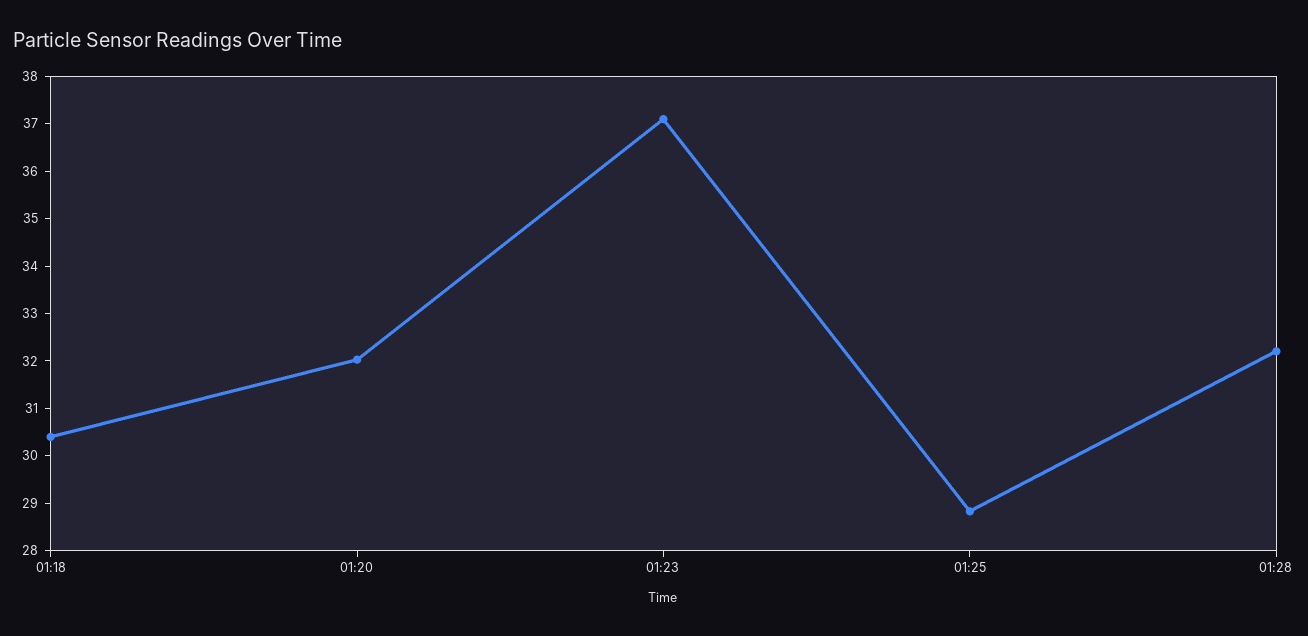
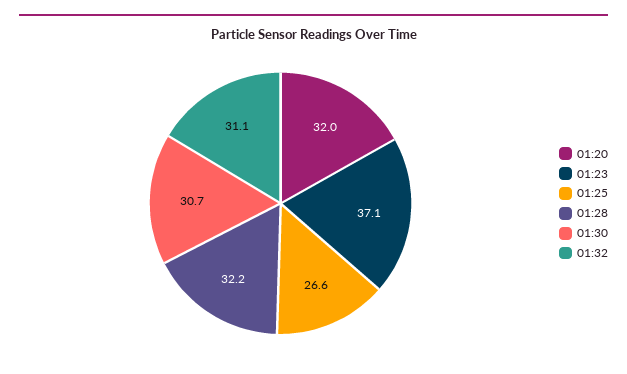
01:18: 30.4 -> none
01:25: 28.8 -> 26.6
01:30: none -> 30.7
01:32: none -> 31.1

